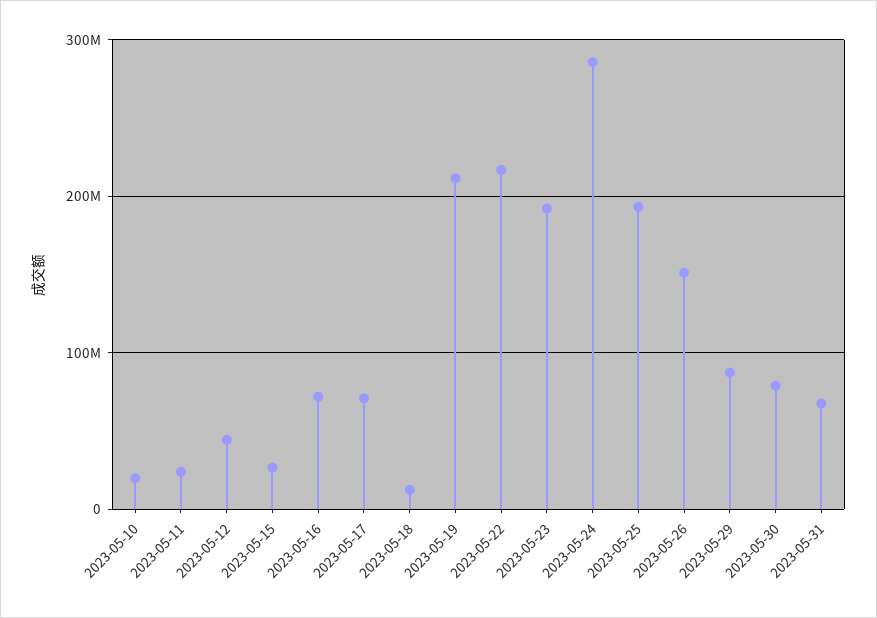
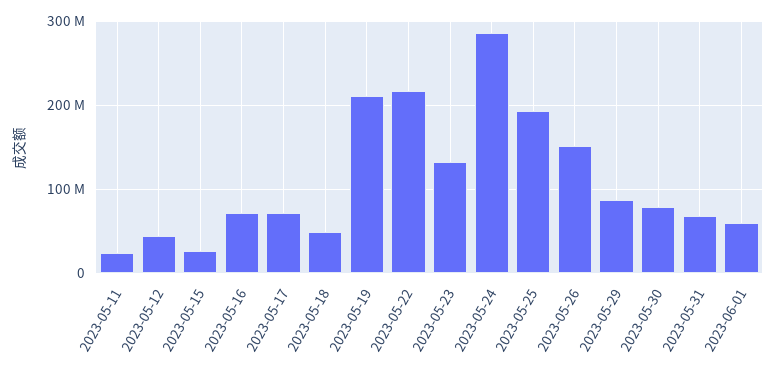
2023-05-10: 20000000 -> none
2023-05-18: 10000000 -> 50000000
2023-05-23: 190000000 -> 130000000
2023-06-01: none -> 60000000

